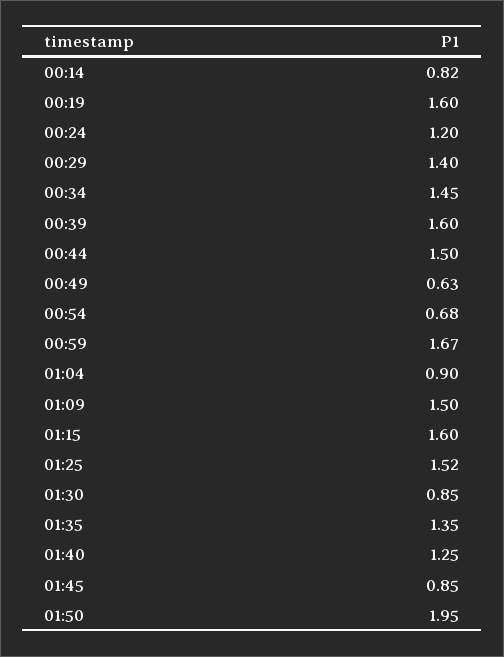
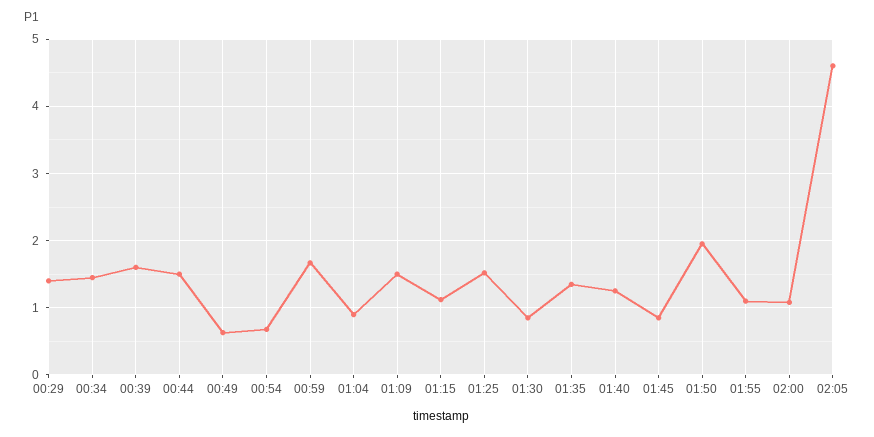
00:14: 0.82 -> none
00:19: 1.6 -> none
00:24: 1.2 -> none
01:15: 1.6 -> 1.1
01:55: none -> 1.1
02:00: none -> 1.1
02:05: none -> 4.6

